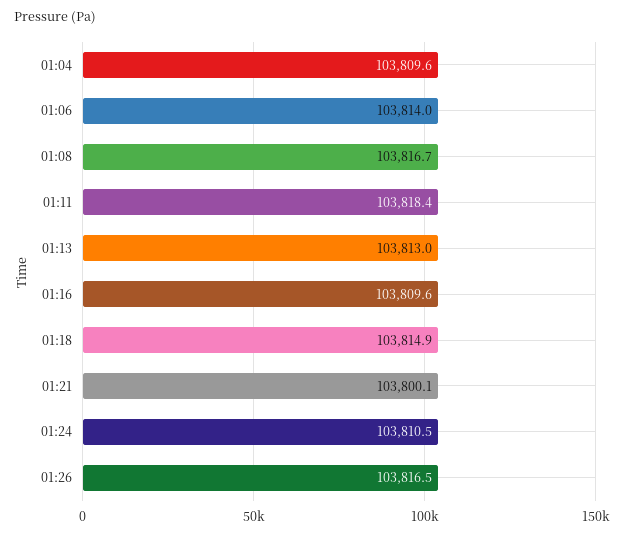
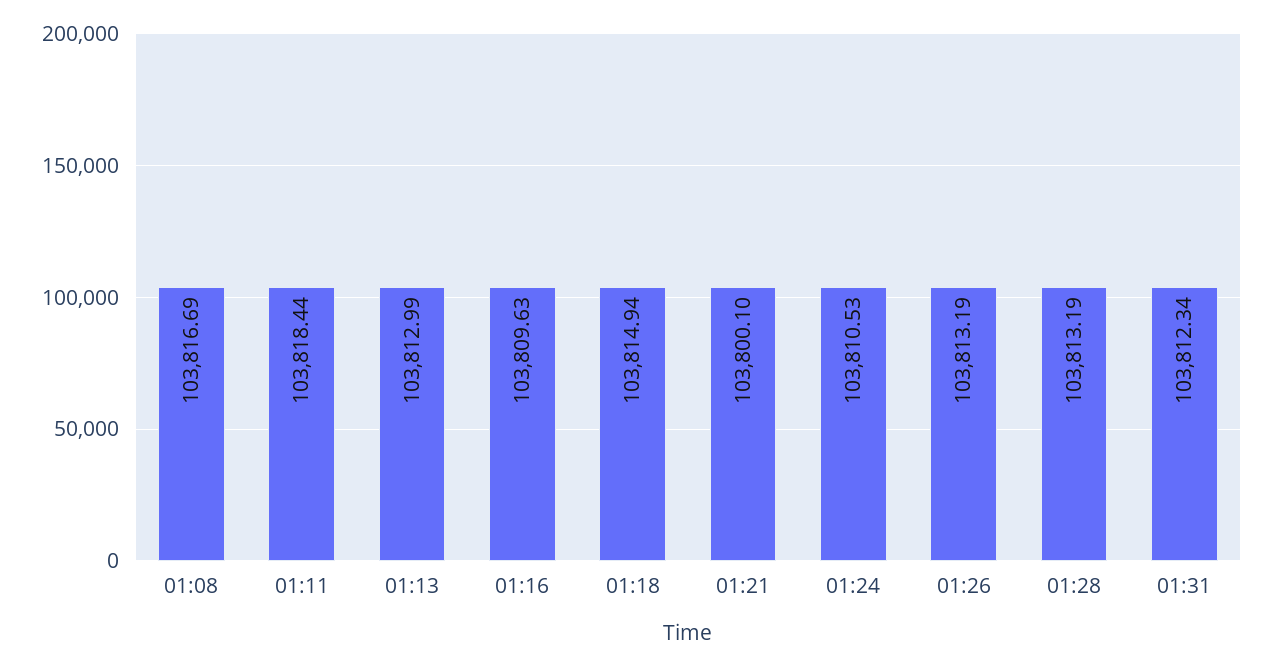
01:04: 103809.6 -> none
01:06: 103814 -> none
01:26: 103816.5 -> 103813.19
01:28: none -> 103813.19
01:31: none -> 103812.34

